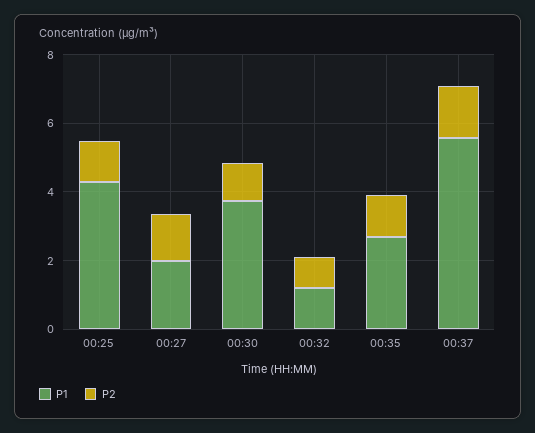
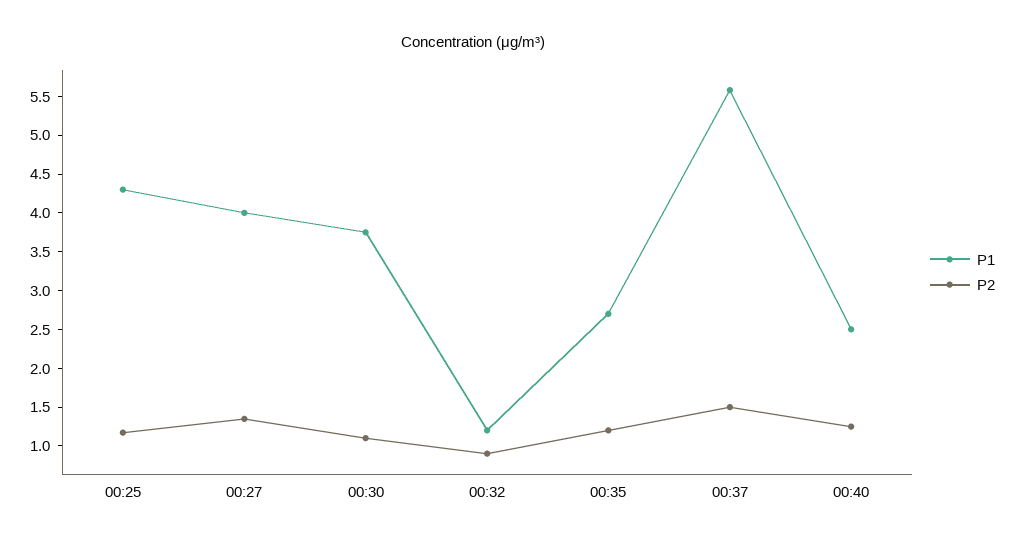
P1, 00:27: 2 -> 4
P1, 00:40: none -> 2.5
P2, 00:40: none -> 1.25

